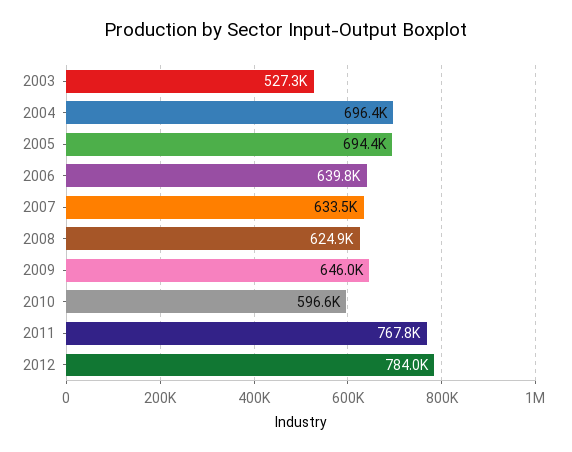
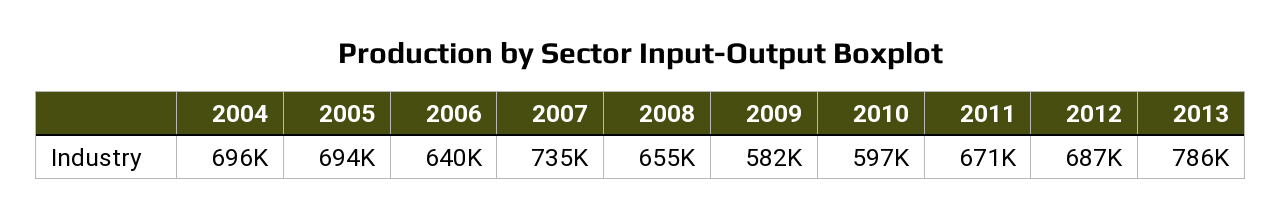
2003: 527300 -> none
2007: 633500 -> 735000
2008: 624900 -> 655000
2009: 646000 -> 582000
2011: 767800 -> 671000
2012: 784000 -> 687000
2013: none -> 786000

